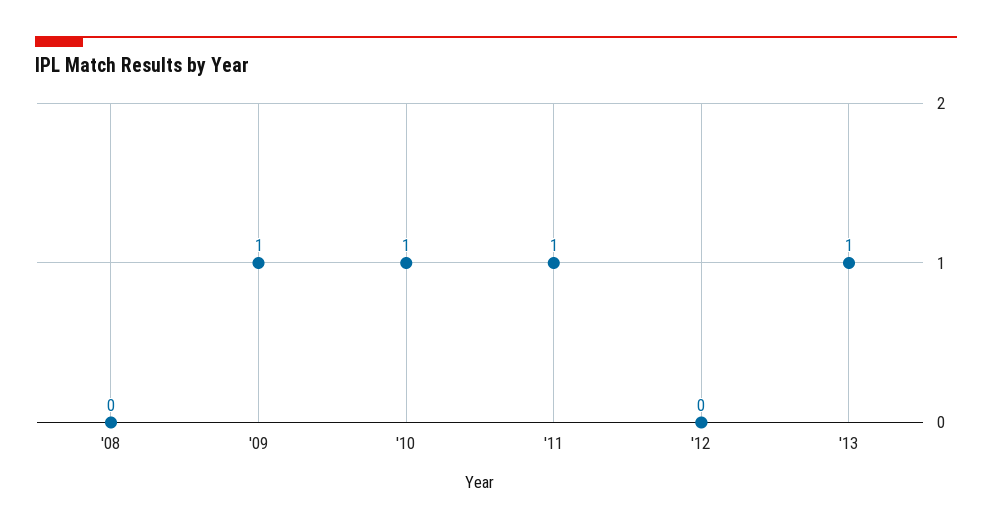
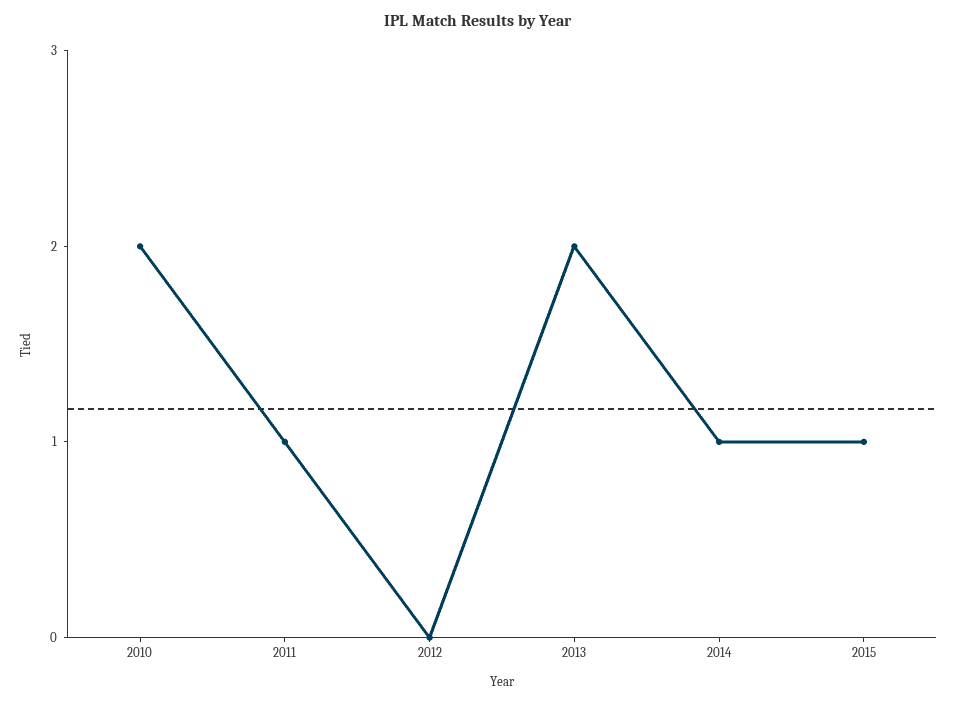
'08: 0 -> none
'09: 1 -> none
'10: 1 -> 2
'13: 1 -> 2
2014: none -> 1
2015: none -> 1

